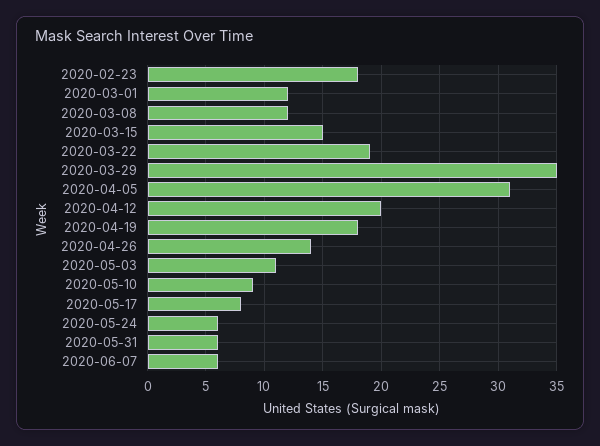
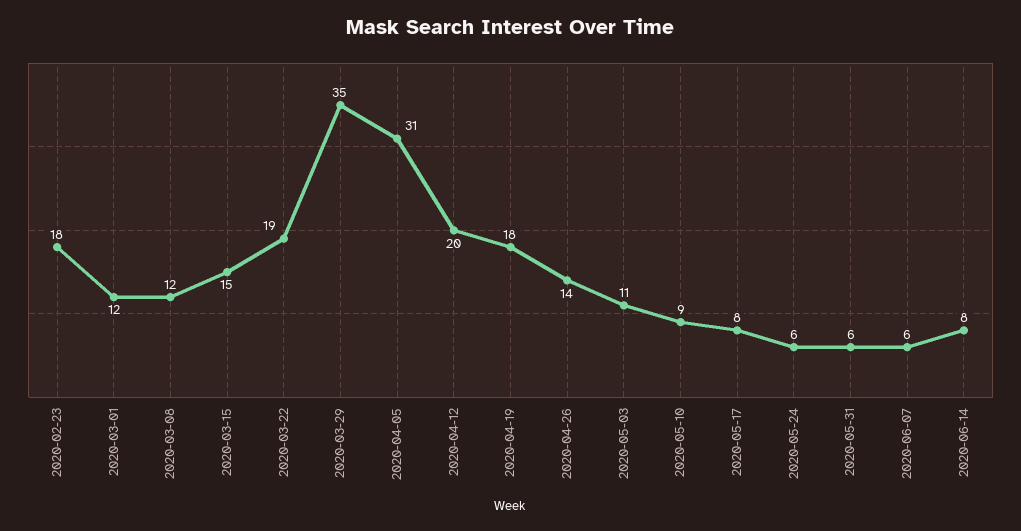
2020-06-14: none -> 8

